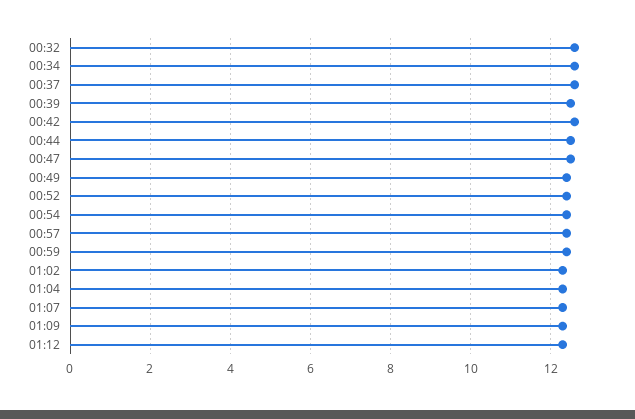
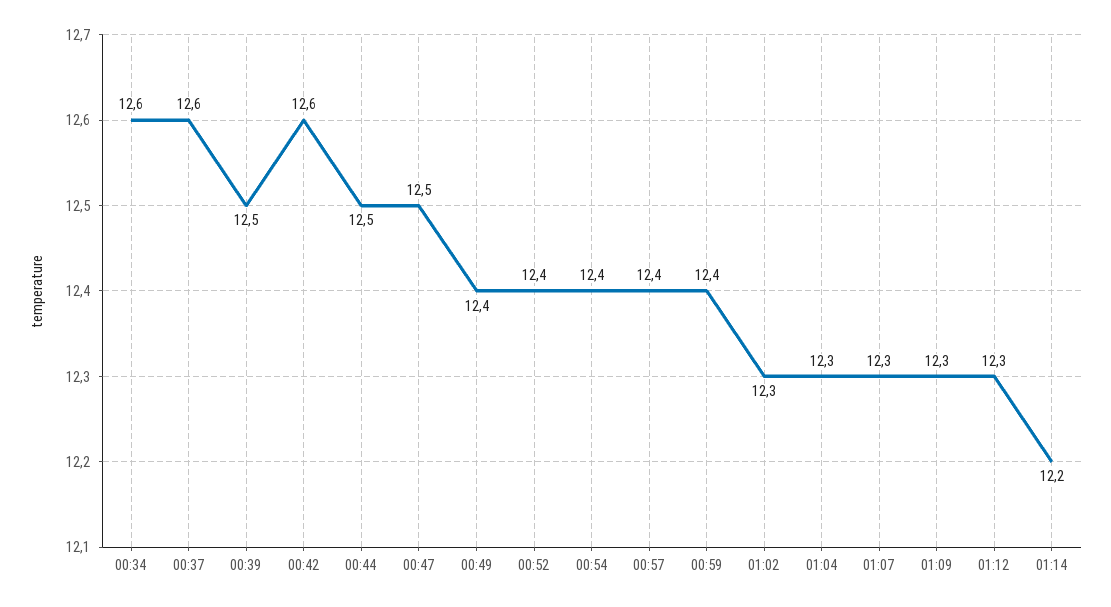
00:32: 12.5 -> none
01:14: none -> 12.2

